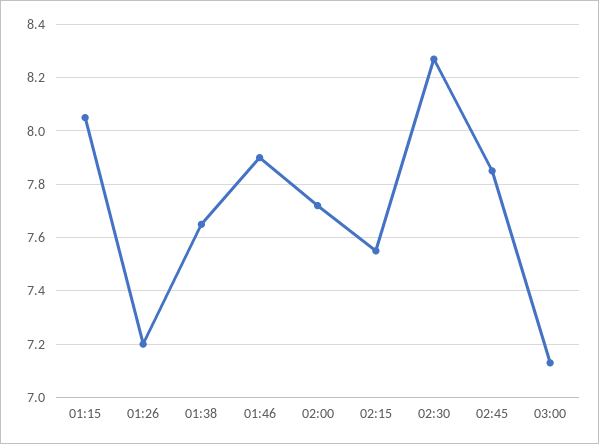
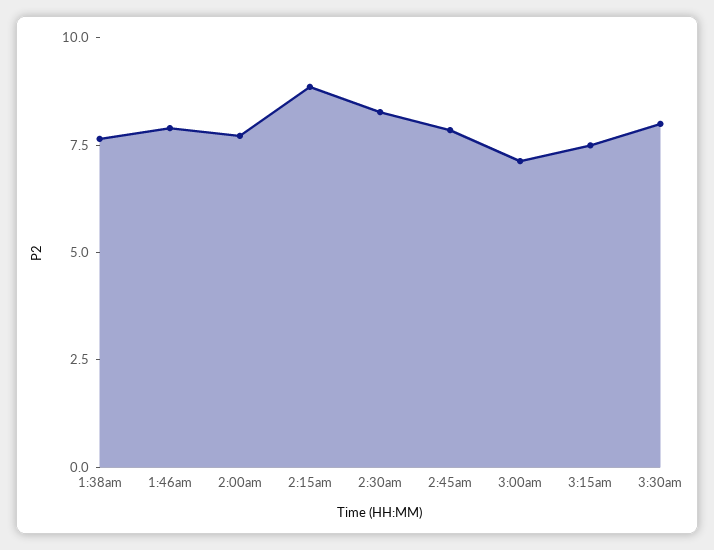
01:15: 8.05 -> none
01:26: 7.2 -> none
02:15: 7.55 -> 9
3:15am: none -> 7.5
3:30am: none -> 8

